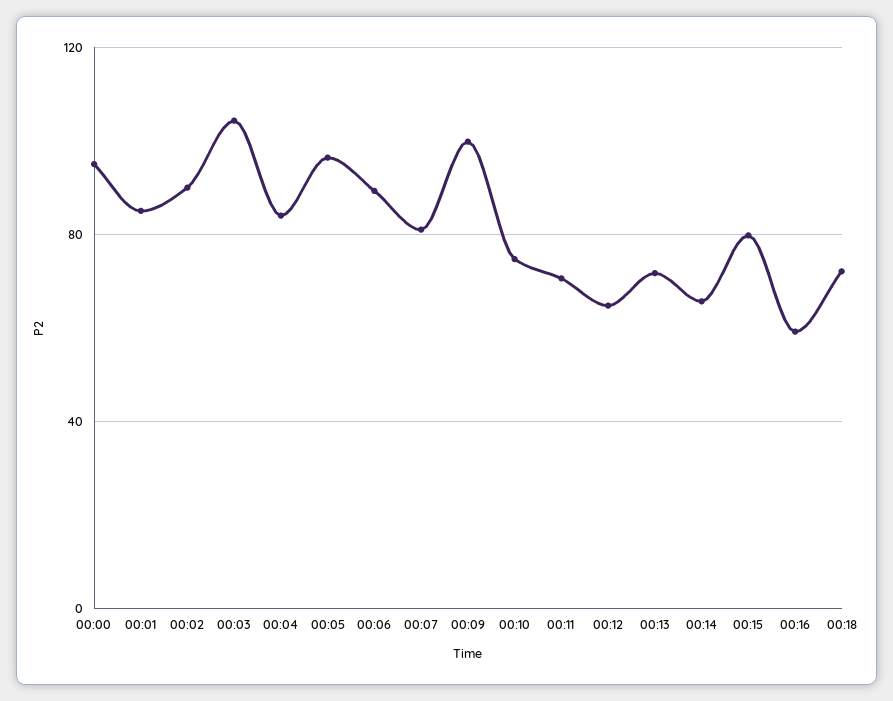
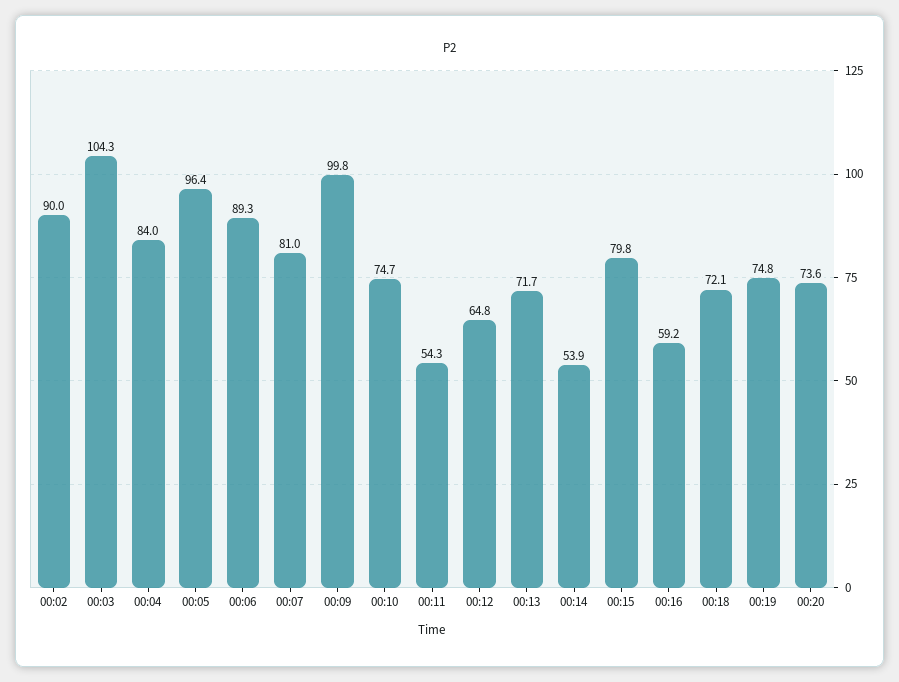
00:00: 95 -> none
00:01: 85 -> none
00:11: 70 -> 54.3
00:14: 65 -> 53.9
00:19: none -> 74.8
00:20: none -> 73.6

